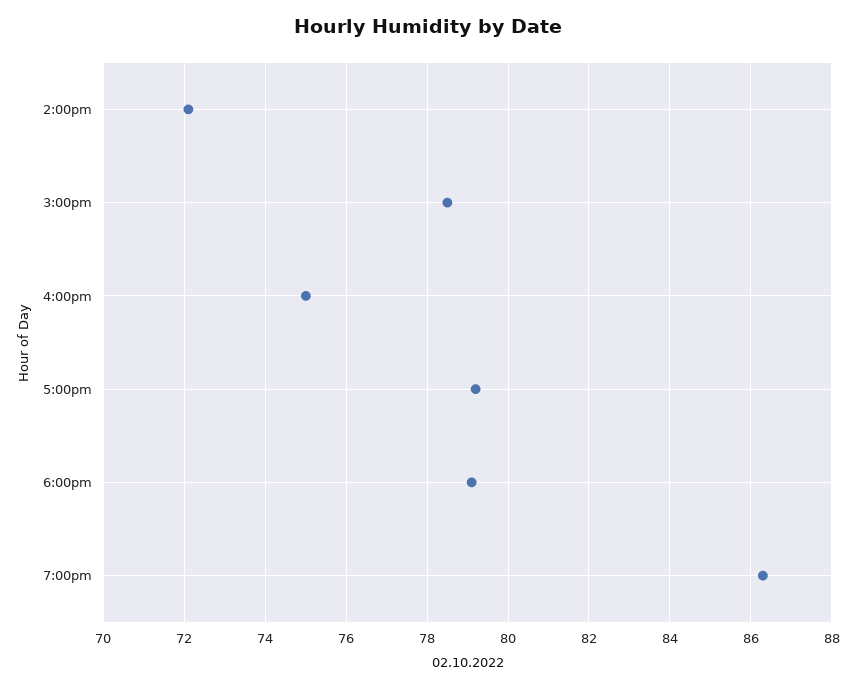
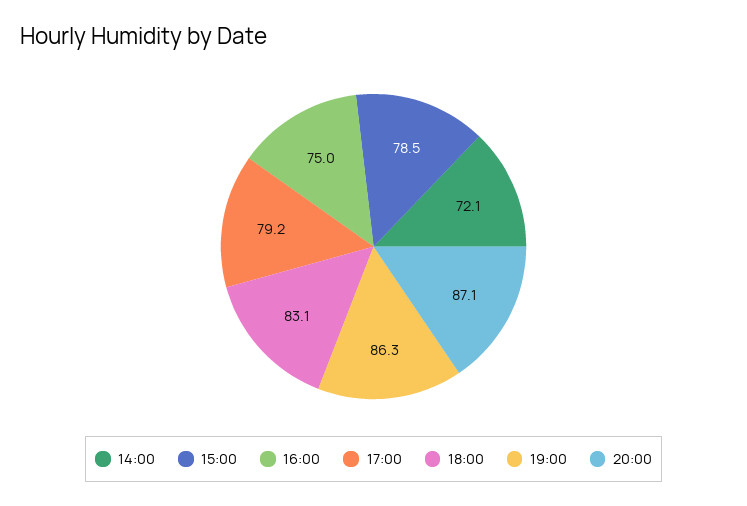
6:00pm: 79 -> 83.1
20:00: none -> 87.1

